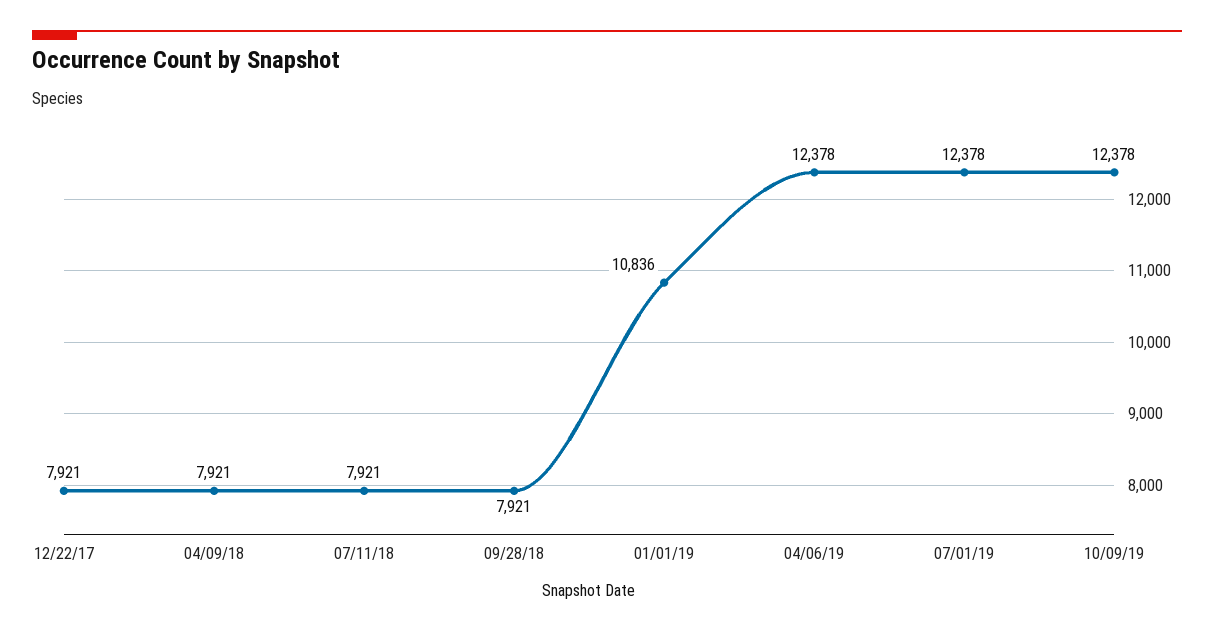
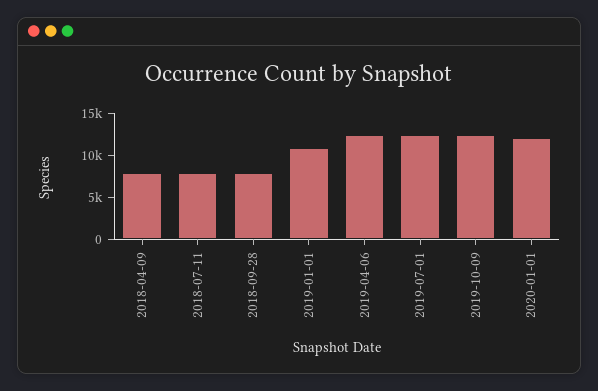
12/22/17: 7921 -> none
2020-01-01: none -> 12000

